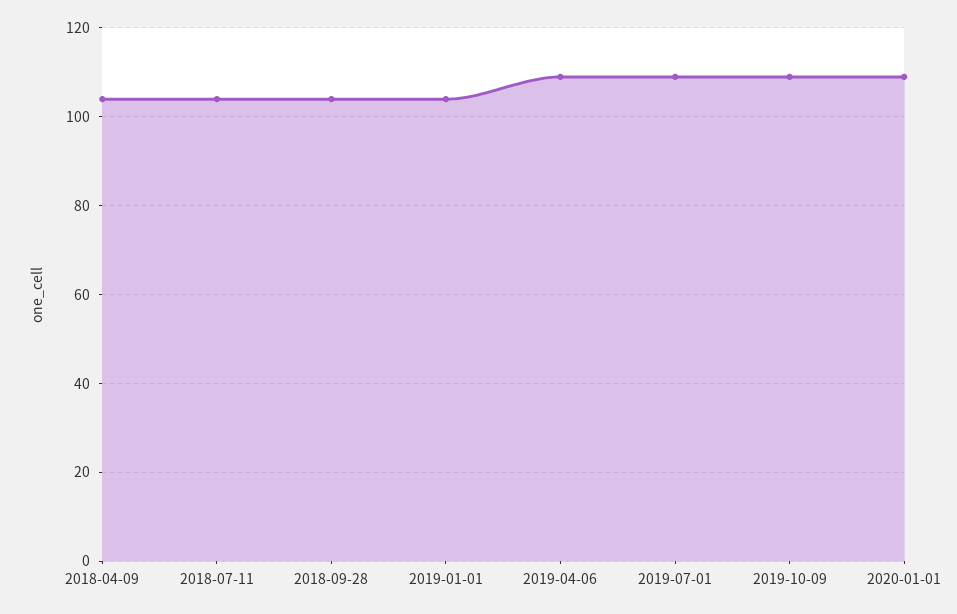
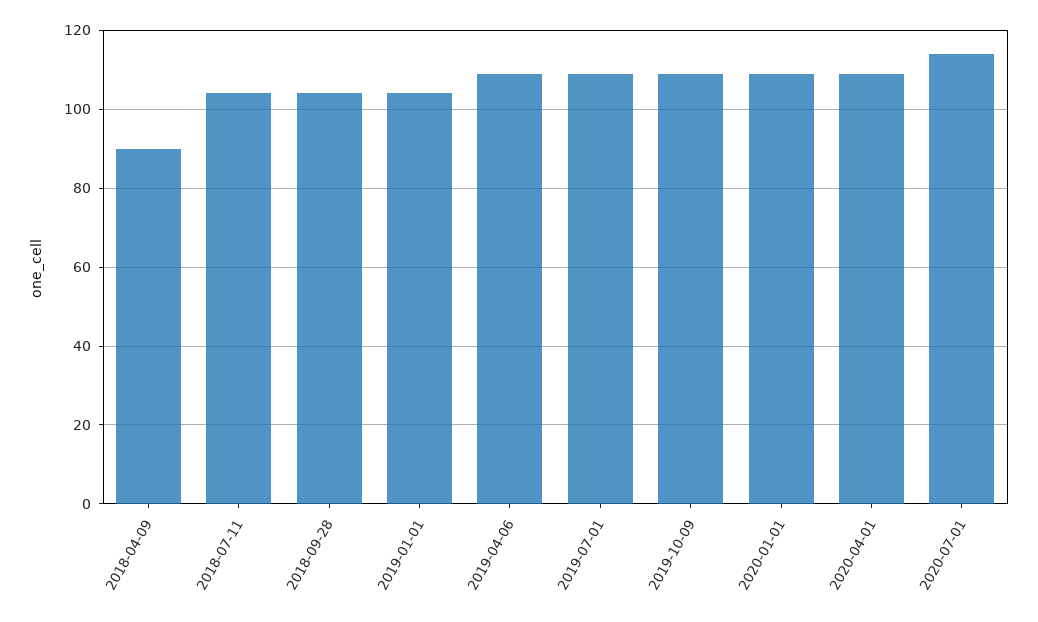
2018-04-09: 105 -> 90
2020-04-01: none -> 110
2020-07-01: none -> 115

